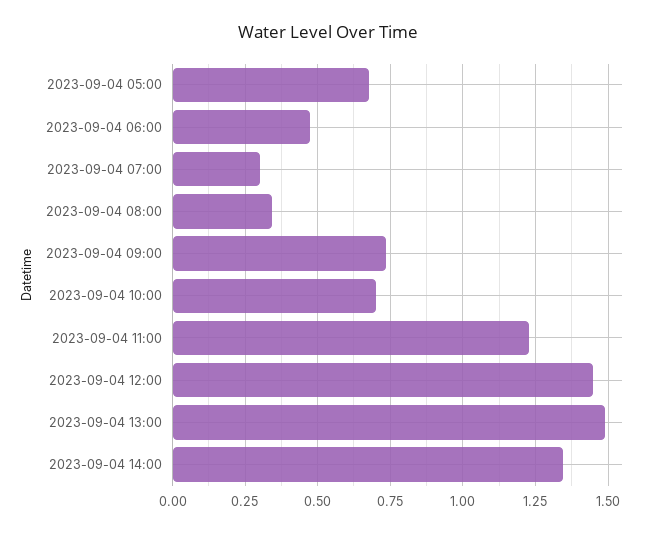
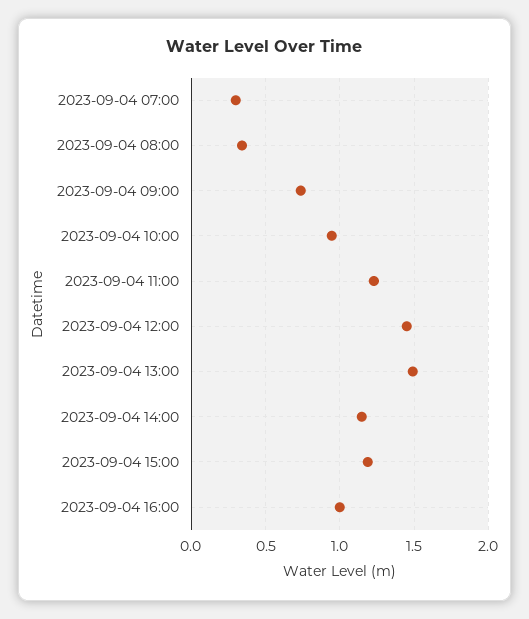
2023-09-04 05:00: 0.675 -> none
2023-09-04 06:00: 0.475 -> none
2023-09-04 10:00: 0.7 -> 0.95
2023-09-04 14:00: 1.35 -> 1.15
2023-09-04 15:00: none -> 1.2
2023-09-04 16:00: none -> 1

